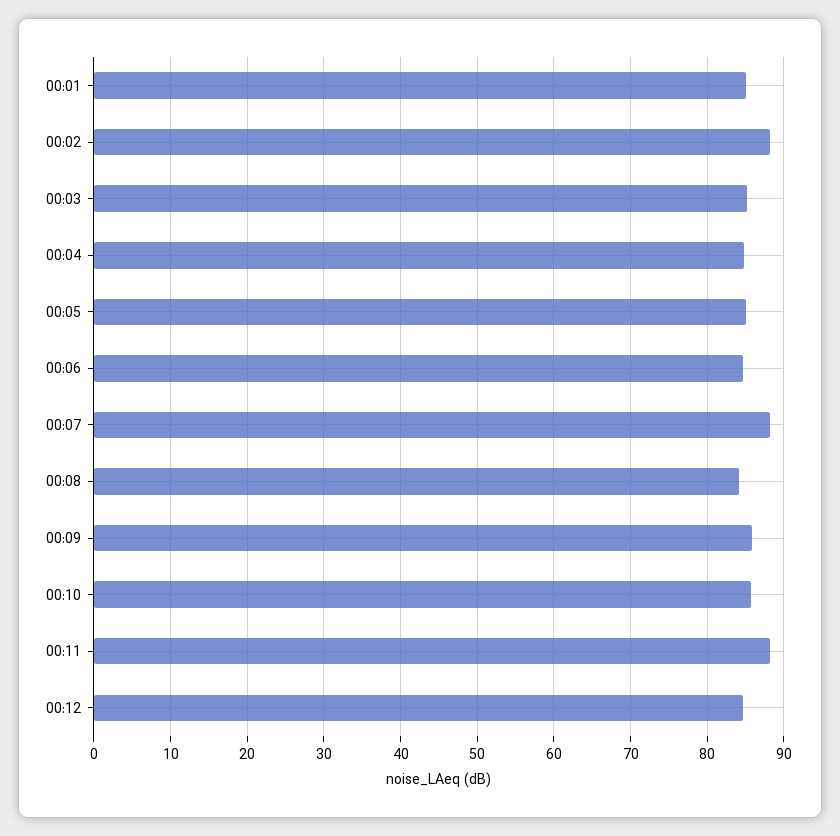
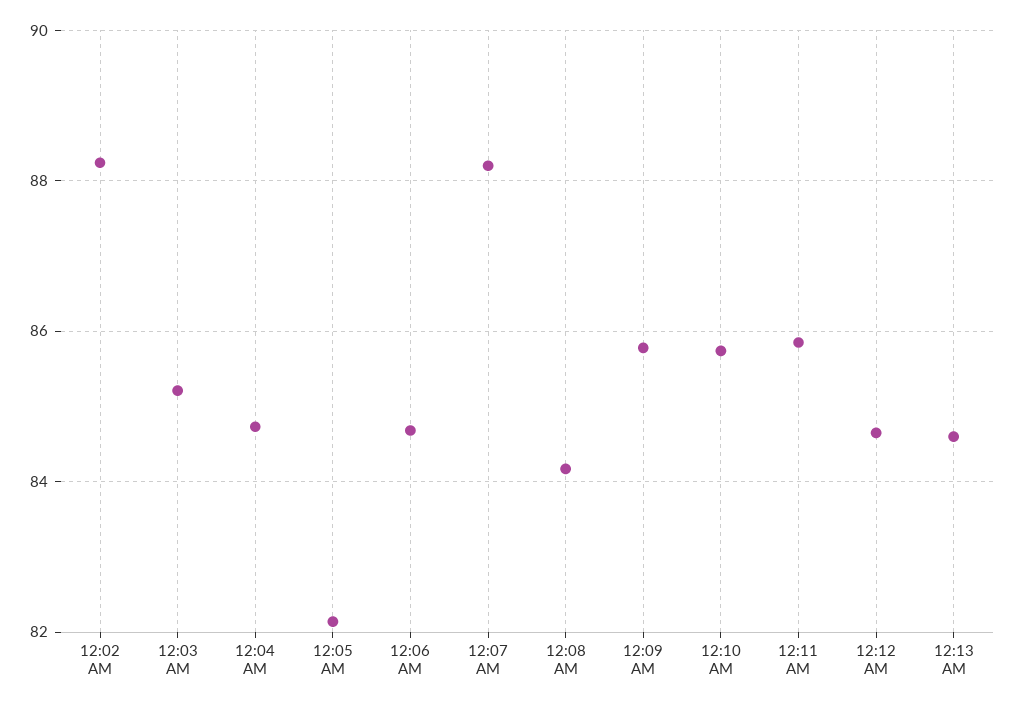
00:01: 85 -> none
00:05: 85 -> 82.2
00:11: 88 -> 85.8
12:13 AM: none -> 84.6

